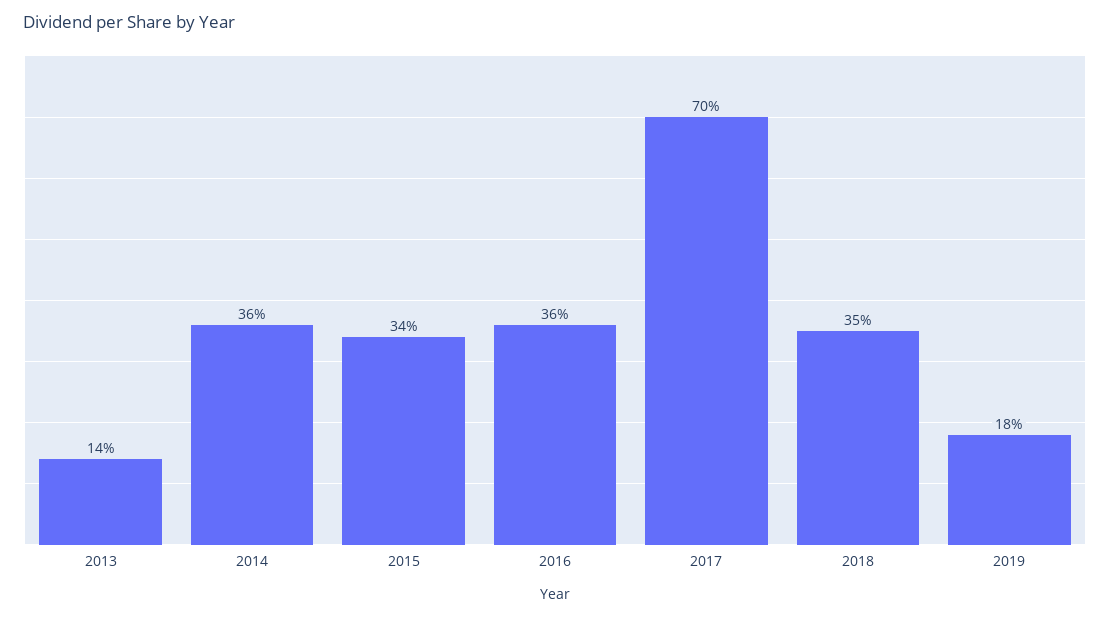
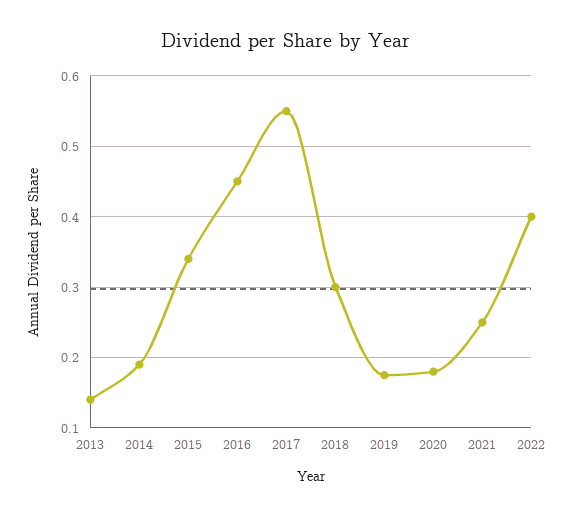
2014: 0.36 -> 0.19
2016: 0.36 -> 0.45
2017: 0.7 -> 0.55
2018: 0.35 -> 0.3
2020: none -> 0.18
2021: none -> 0.25
2022: none -> 0.4

